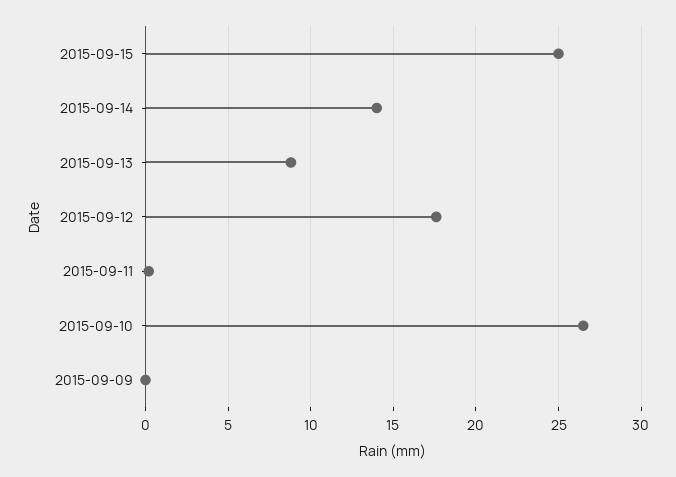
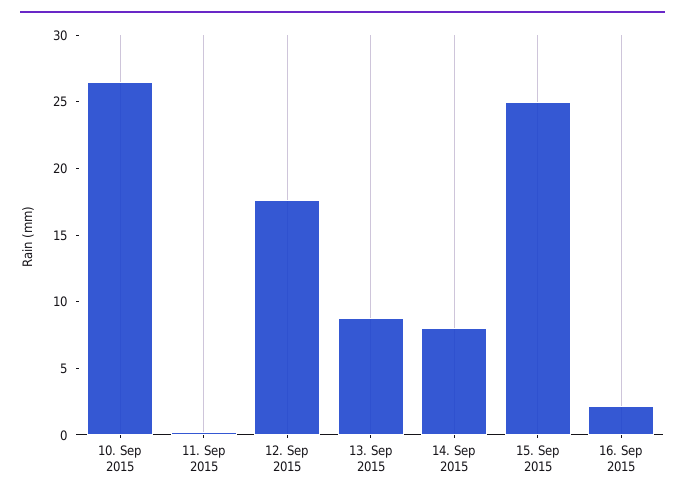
2015-09-14: 14 -> 8
2015-09-09: 0 -> none
16. Sep 2015: none -> 2

